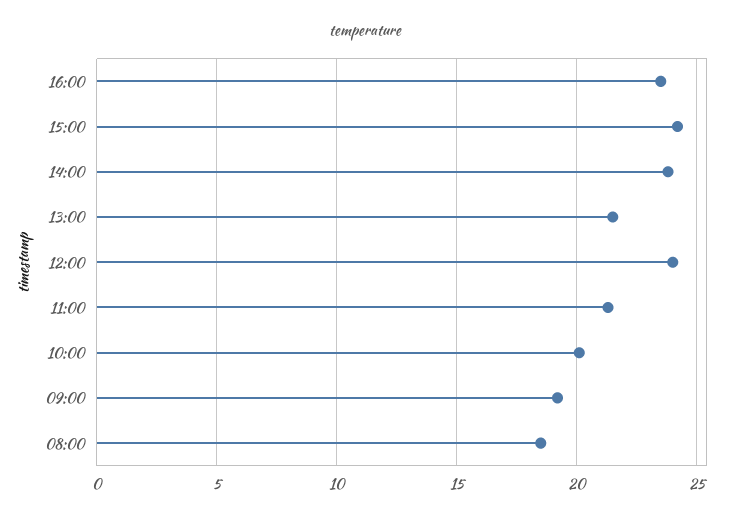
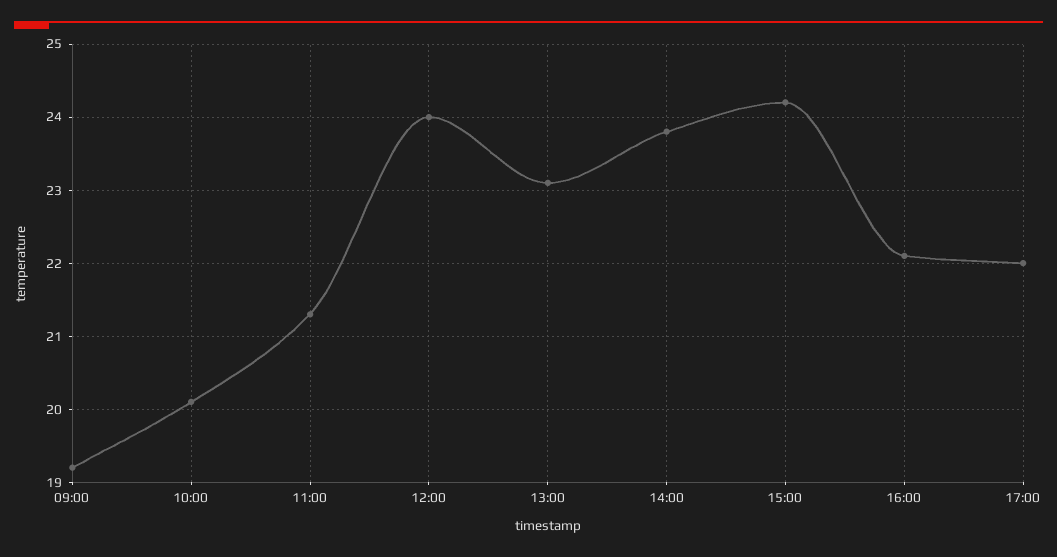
16:00: 23.5 -> 22.1
13:00: 21.5 -> 23.1
08:00: 18.5 -> none
17:00: none -> 22

